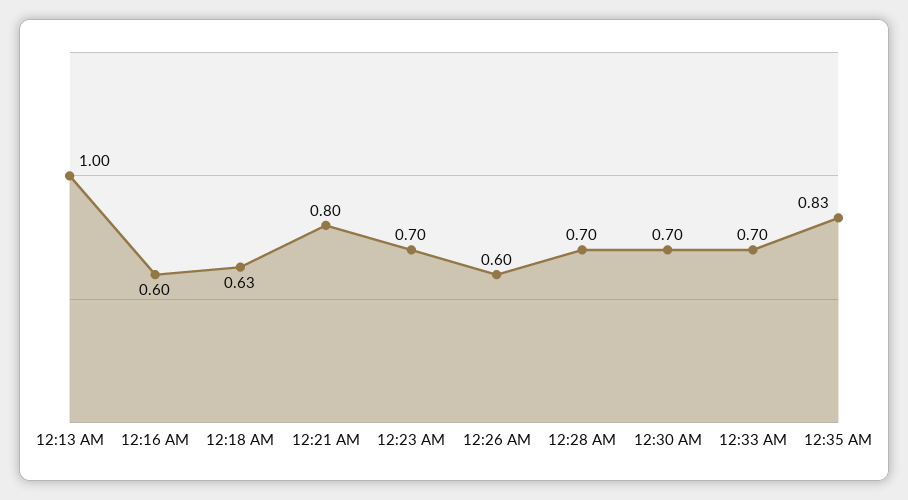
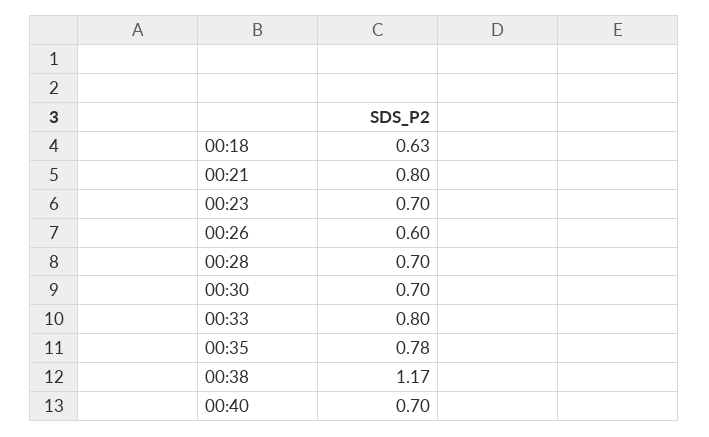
12:13 AM: 1 -> none
12:16 AM: 0.6 -> none
12:33 AM: 0.7 -> 0.8
12:35 AM: 0.83 -> 0.78
00:38: none -> 1.17
00:40: none -> 0.7

